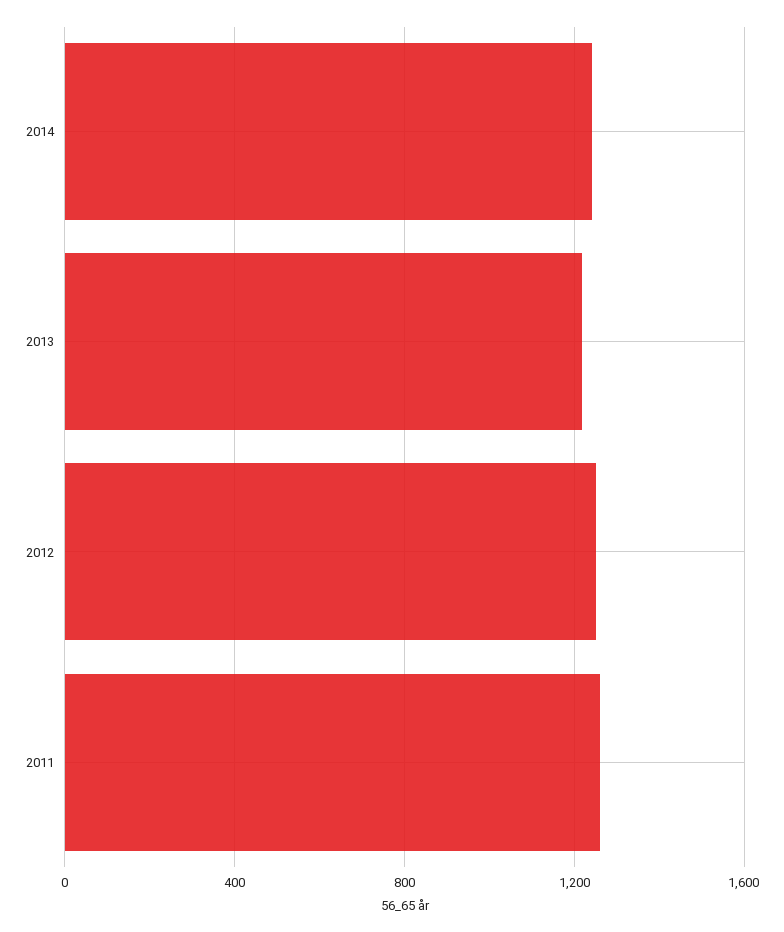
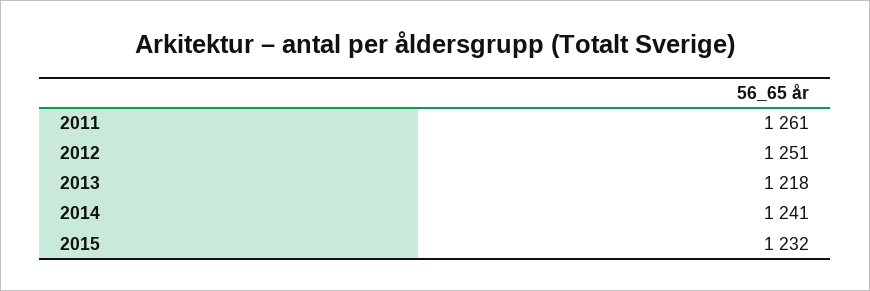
2015: none -> 1232

